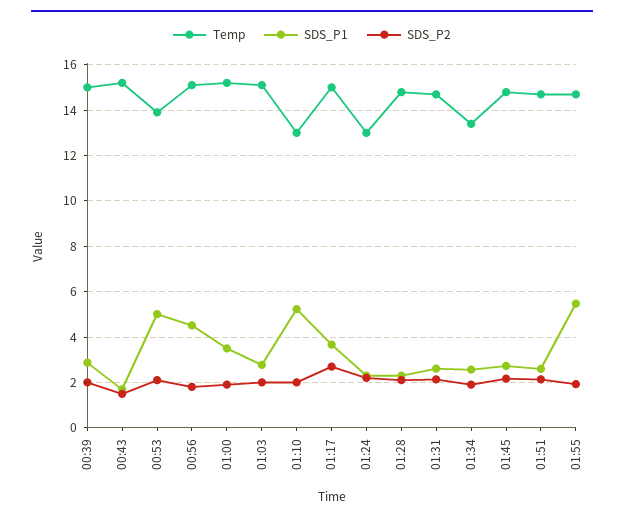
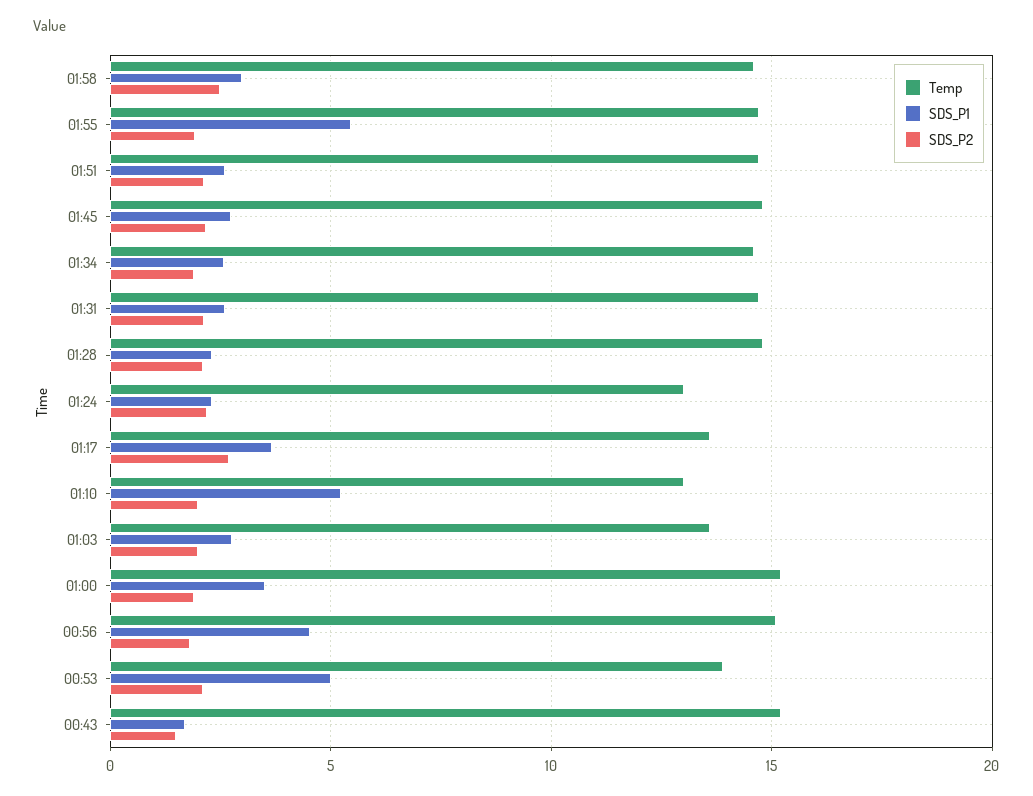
Temp, 00:39: 15 -> none
SDS_P1, 00:39: 3 -> none
SDS_P2, 00:39: 2 -> none
Temp, 01:03: 15 -> 13.5
Temp, 01:17: 15 -> 13.5
Temp, 01:34: 13.5 -> 14.5
Temp, 01:58: none -> 14.5
SDS_P1, 01:58: none -> 3
SDS_P2, 01:58: none -> 2.5

